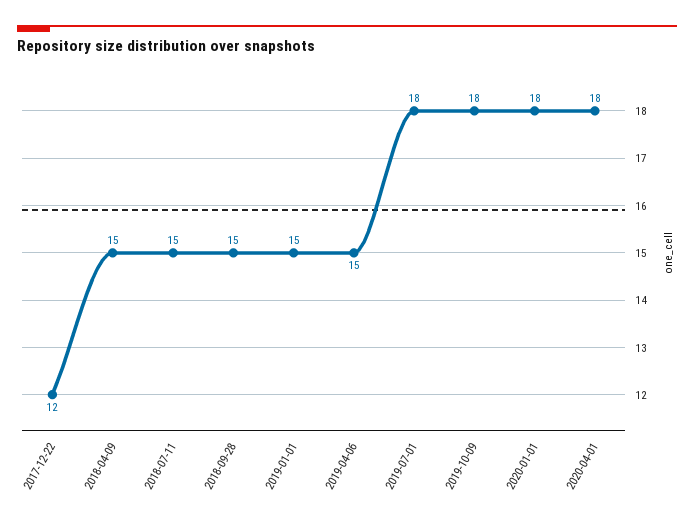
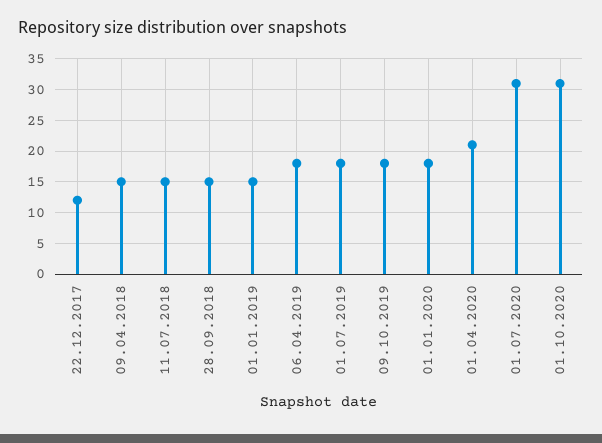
2019-04-06: 15 -> 18
2020-04-01: 18 -> 21
01.07.2020: none -> 31
01.10.2020: none -> 31

